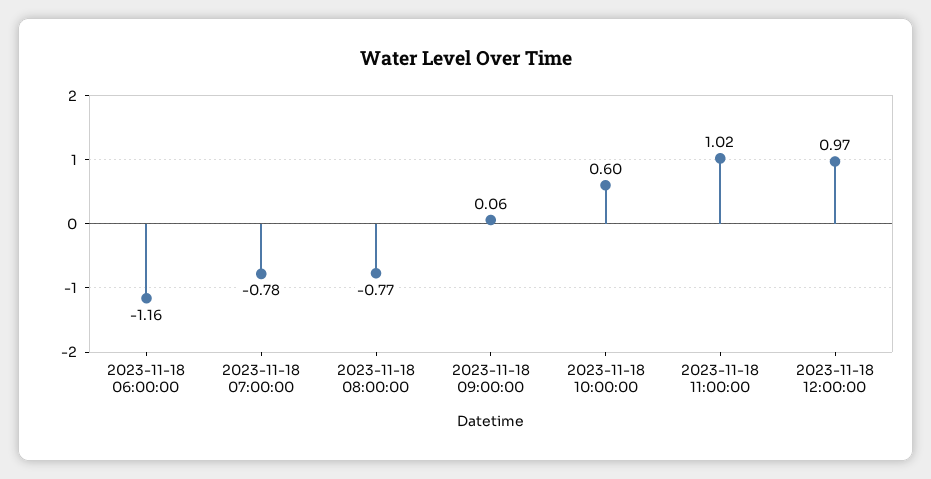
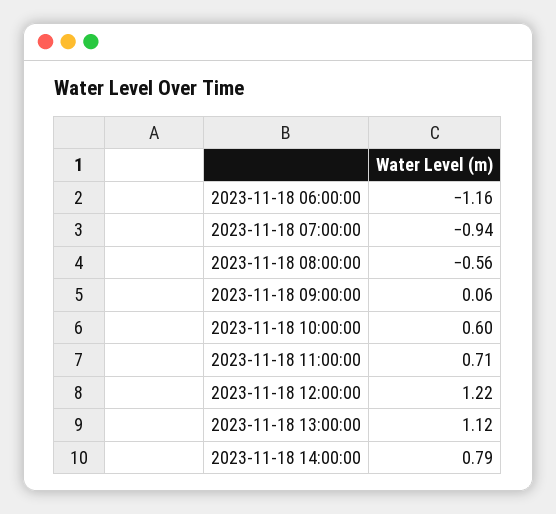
2023-11-18 07:00:00: -0.78 -> -0.94
2023-11-18 08:00:00: -0.77 -> -0.56
2023-11-18 11:00:00: 1.02 -> 0.71
2023-11-18 12:00:00: 0.97 -> 1.22
2023-11-18 13:00:00: none -> 1.12
2023-11-18 14:00:00: none -> 0.79

